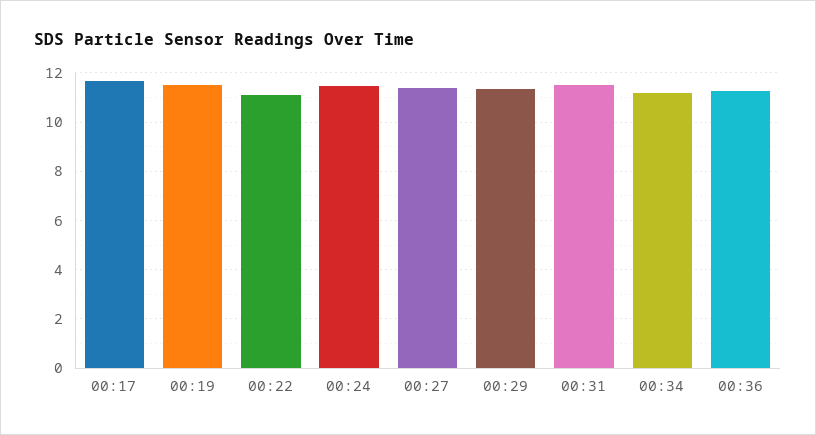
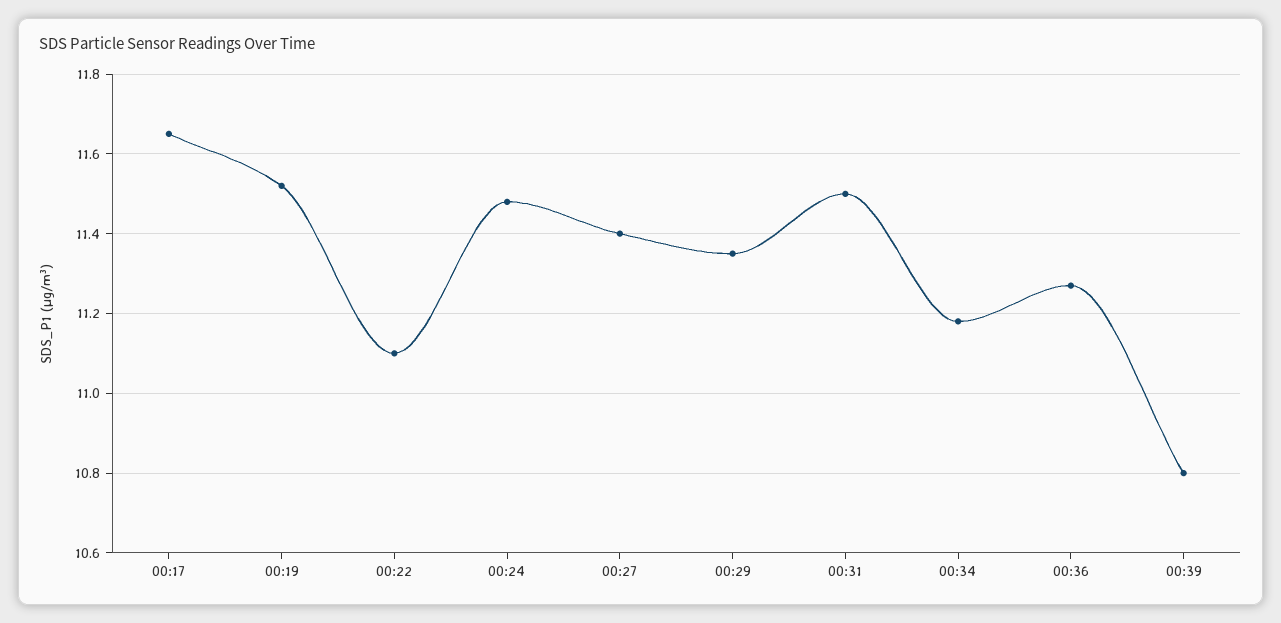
00:39: none -> 10.8

